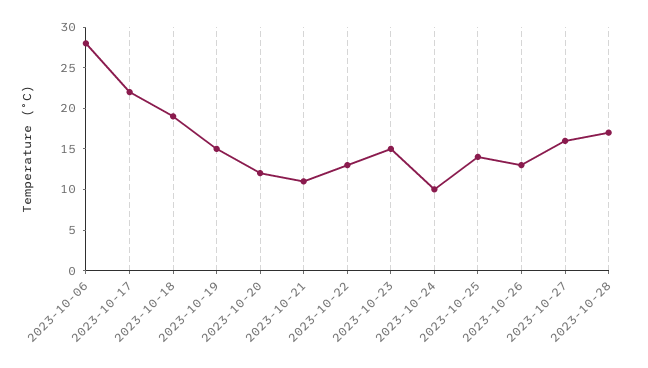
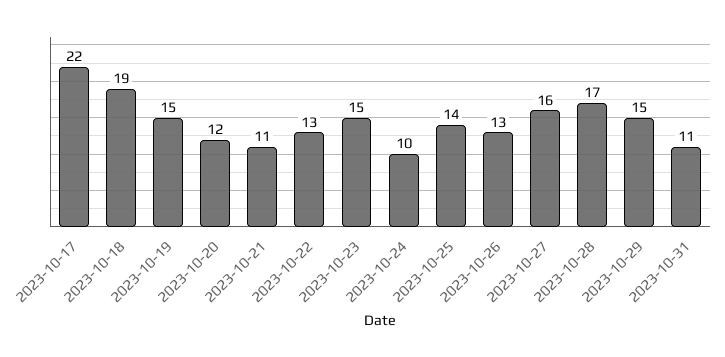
2023-10-06: 28 -> none
2023-10-29: none -> 15
2023-10-31: none -> 11

